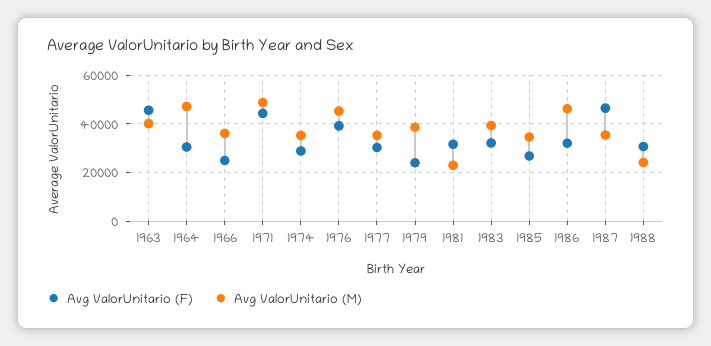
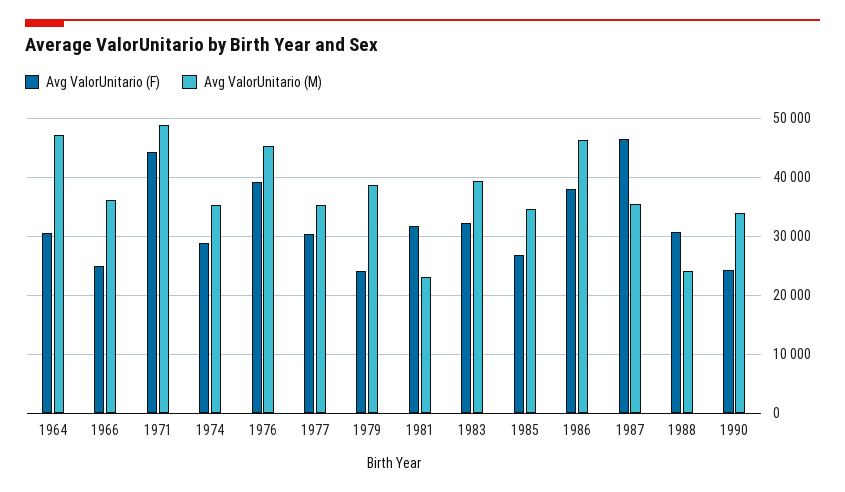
Avg ValorUnitario (F), 1963: 45000 -> none
Avg ValorUnitario (M), 1963: 40000 -> none
Avg ValorUnitario (F), 1986: 32500 -> 38000
Avg ValorUnitario (F), 1990: none -> 24000
Avg ValorUnitario (M), 1990: none -> 34000

